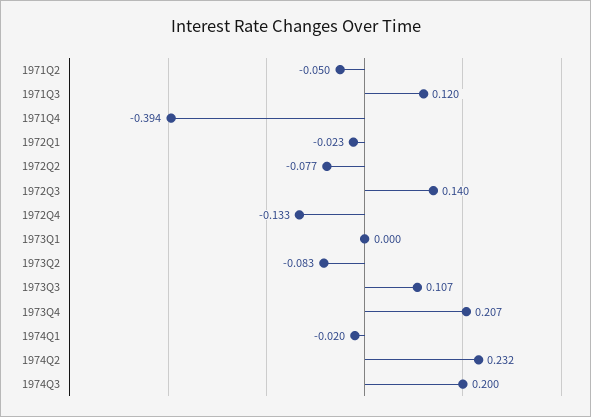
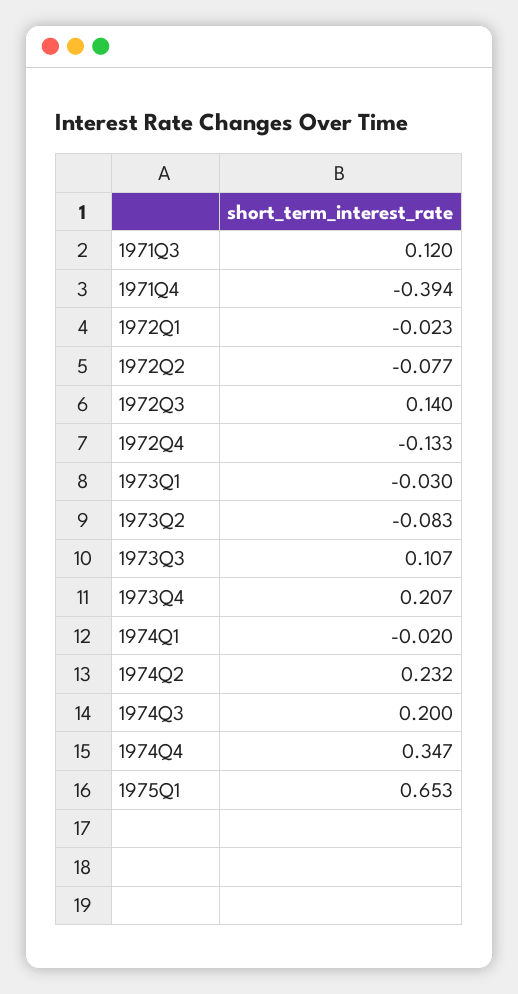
1971Q2: -0.05 -> none
1973Q1: 0 -> -0.03
1974Q4: none -> 0.347
1975Q1: none -> 0.653

